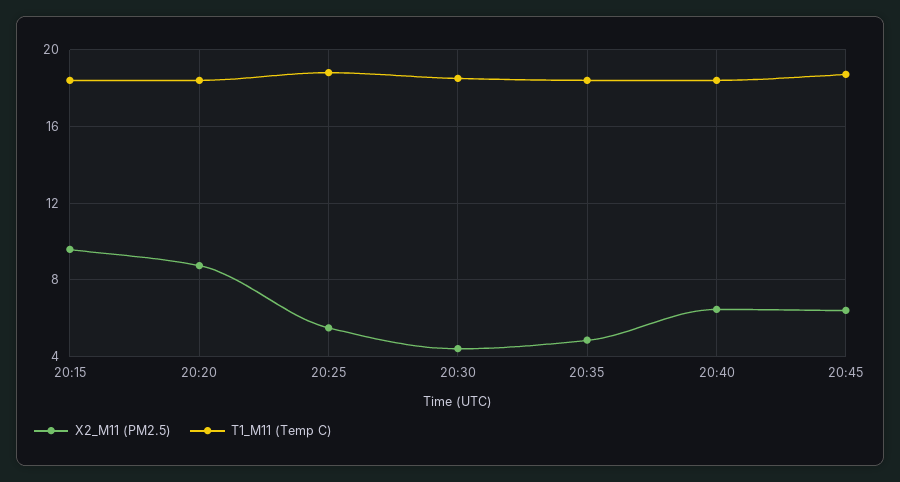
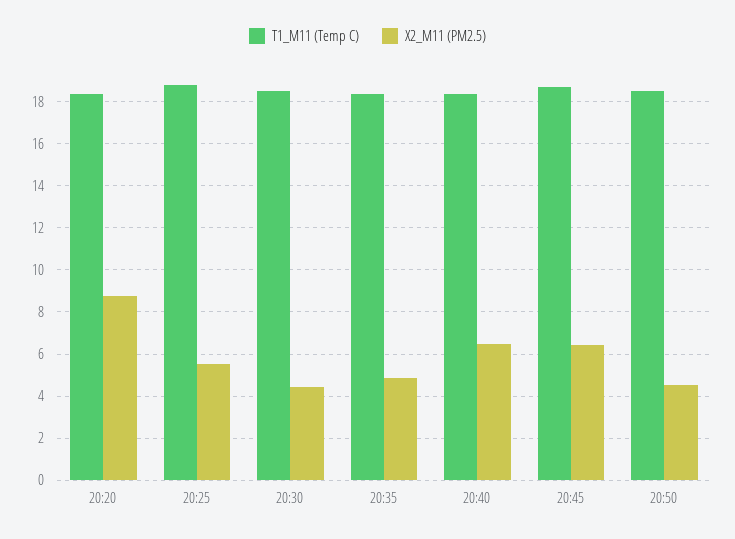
X2_M11 (PM2.5), 20:15: 9.5 -> none
T1_M11 (Temp C), 20:15: 18.5 -> none
T1_M11 (Temp C), 20:50: none -> 18.5
X2_M11 (PM2.5), 20:50: none -> 4.5

